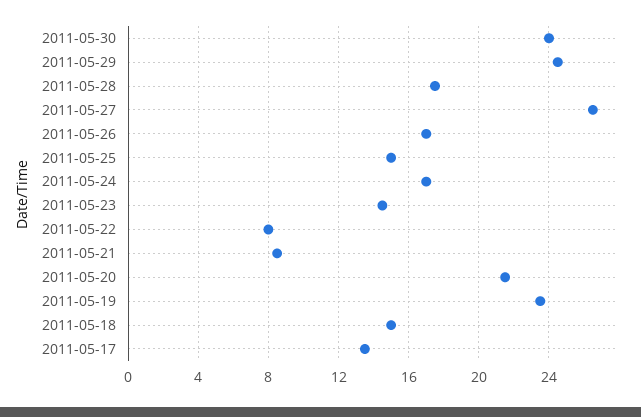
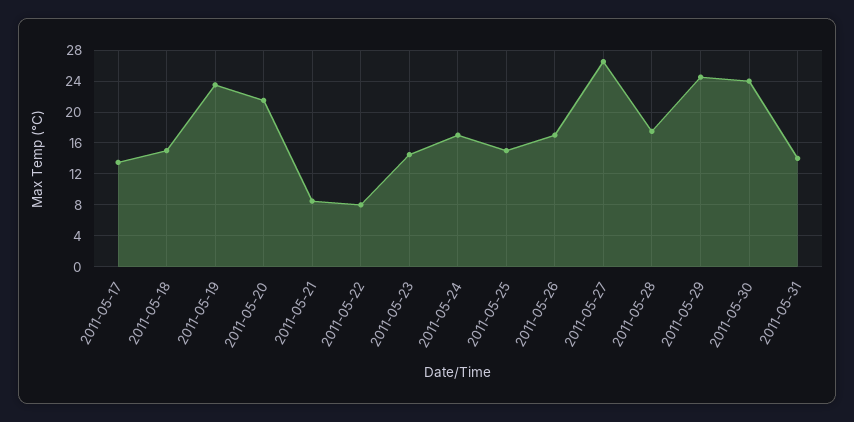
2011-05-31: none -> 14

